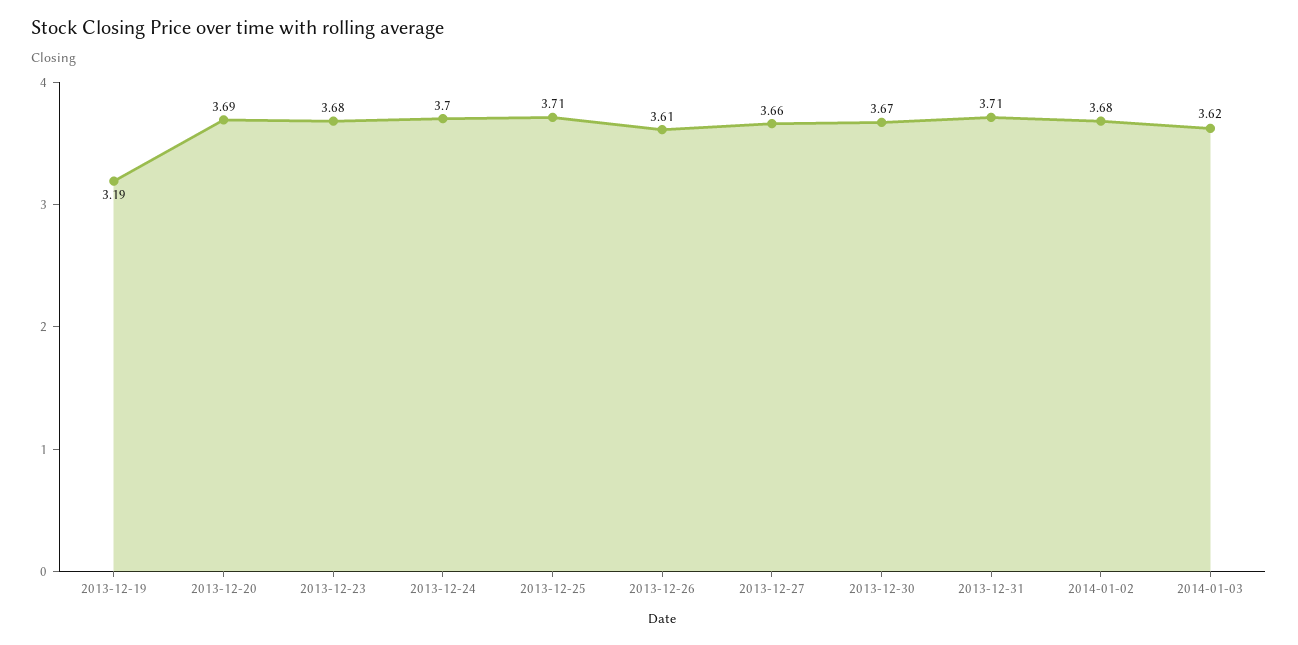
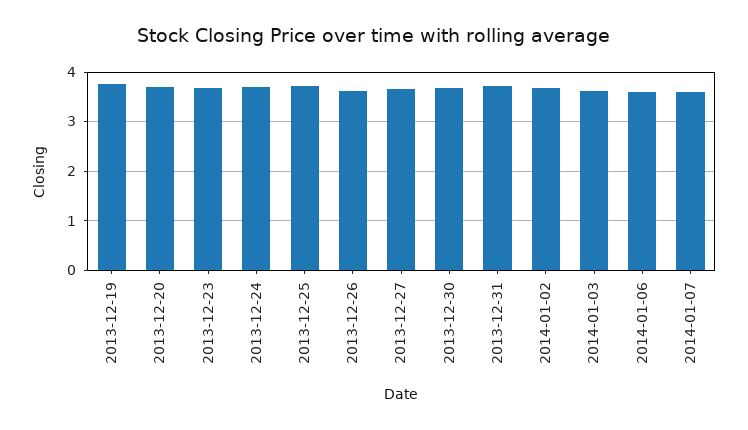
2013-12-19: 3.19 -> 3.8
2014-01-06: none -> 3.6
2014-01-07: none -> 3.6

